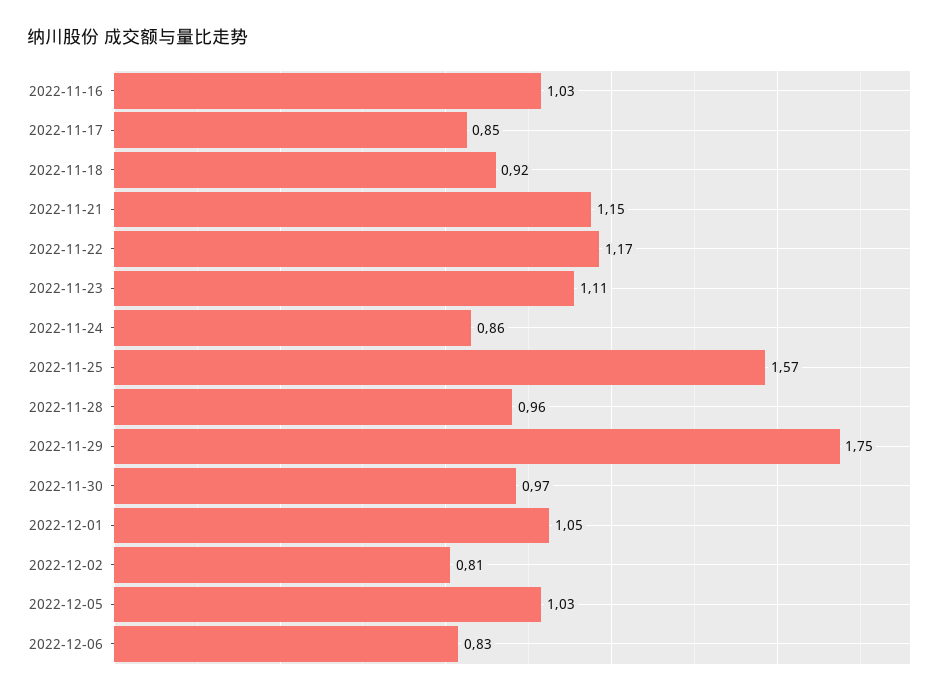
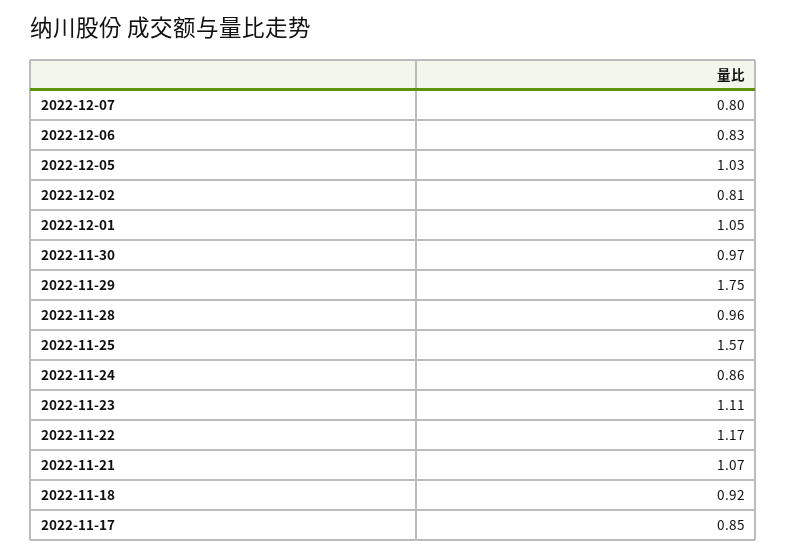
2022-11-16: 1.03 -> none
2022-11-21: 1.15 -> 1.07
2022-12-07: none -> 0.8

